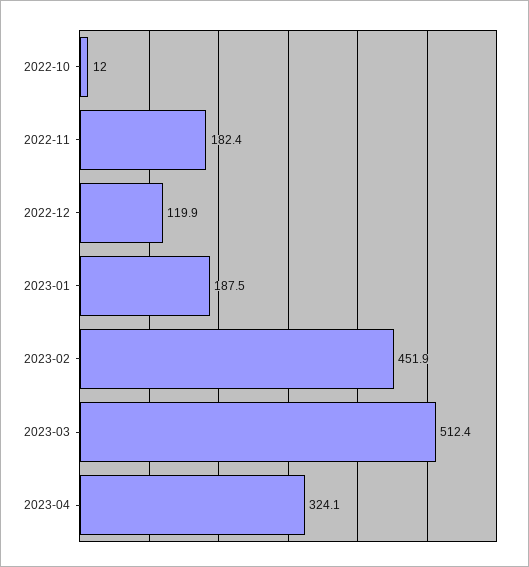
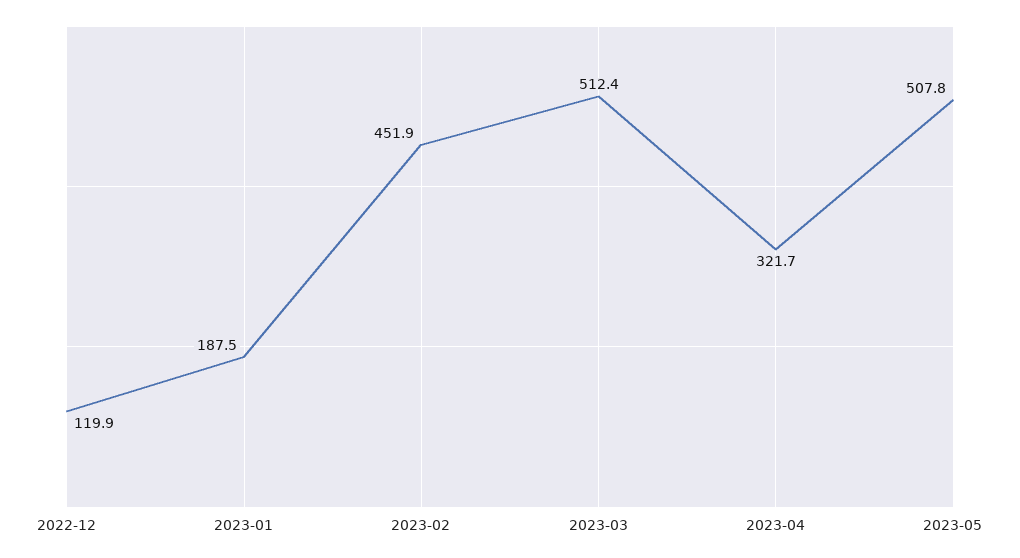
2022-10: 12 -> none
2022-11: 182.4 -> none
2023-04: 324.1 -> 321.7
2023-05: none -> 507.8

